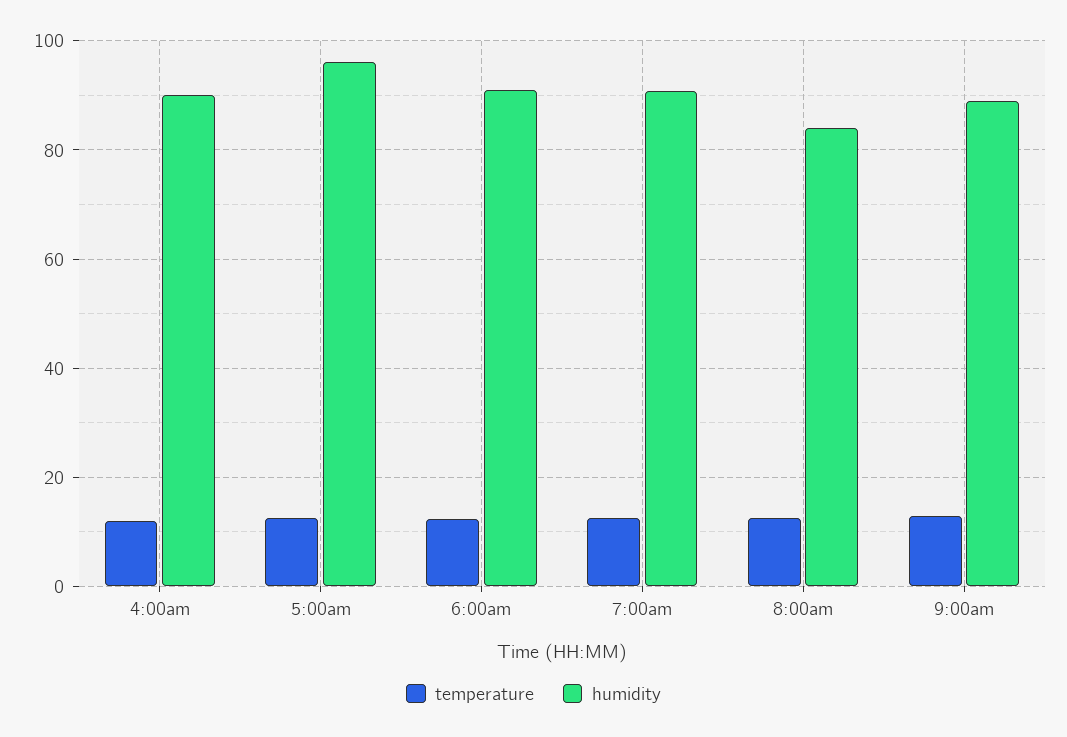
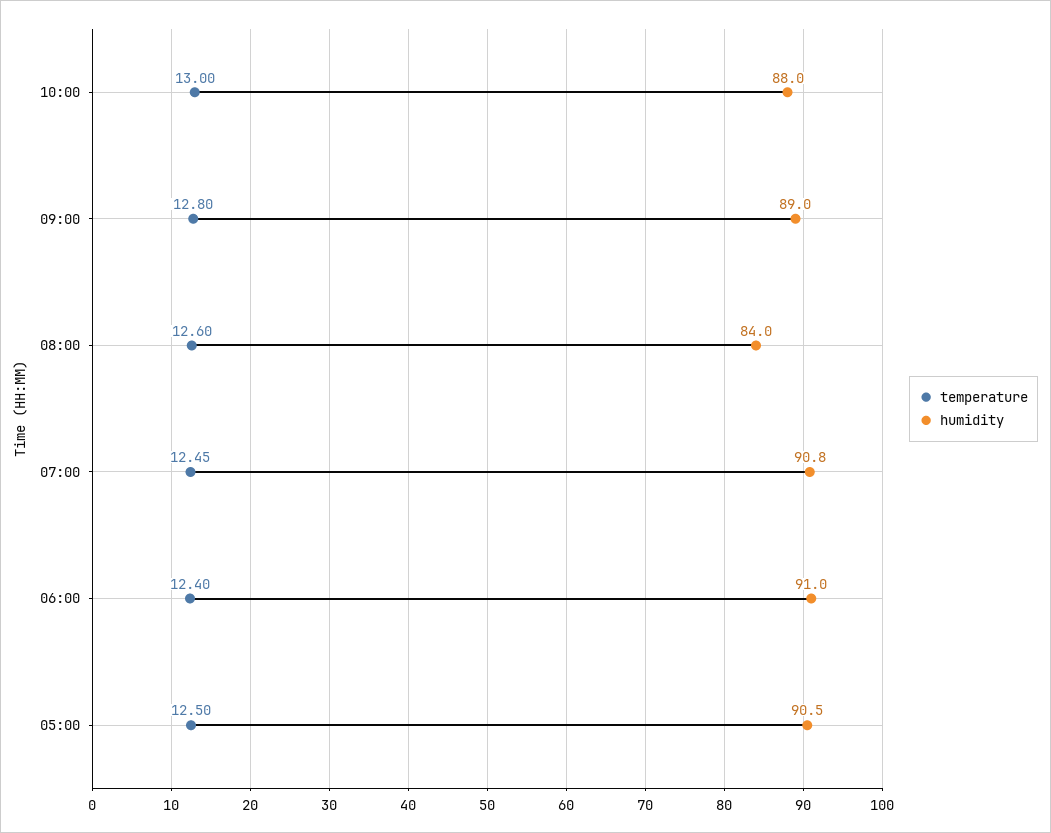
temperature, 4:00am: 12 -> none
humidity, 4:00am: 90 -> none
humidity, 5:00am: 96 -> 90.5
temperature, 10:00: none -> 13
humidity, 10:00: none -> 88

